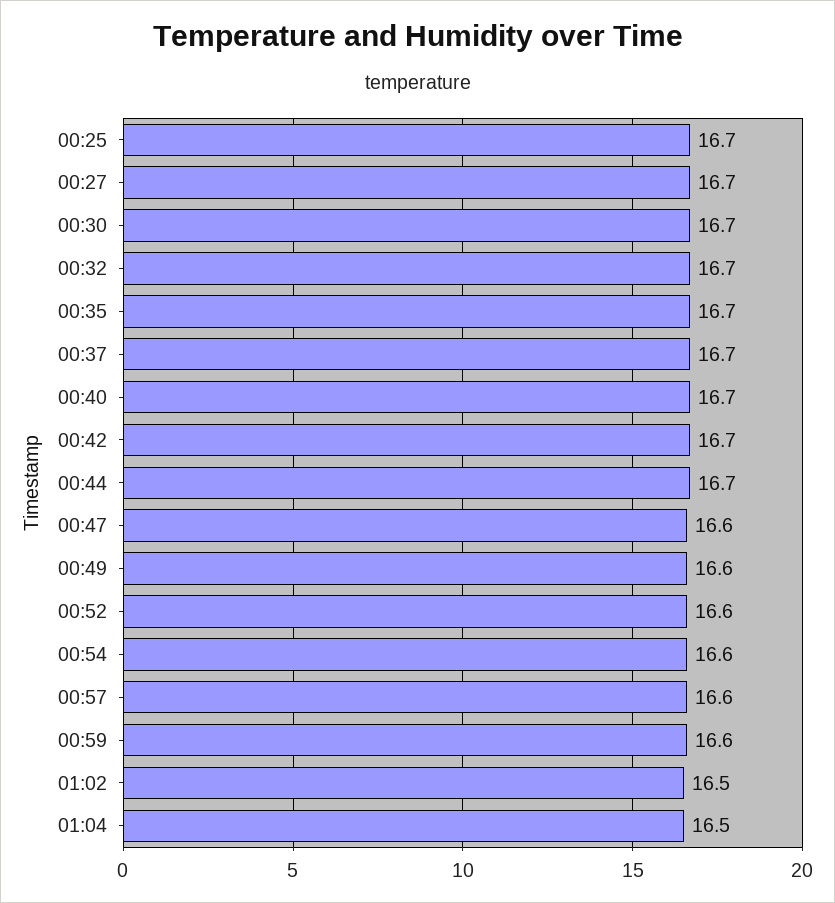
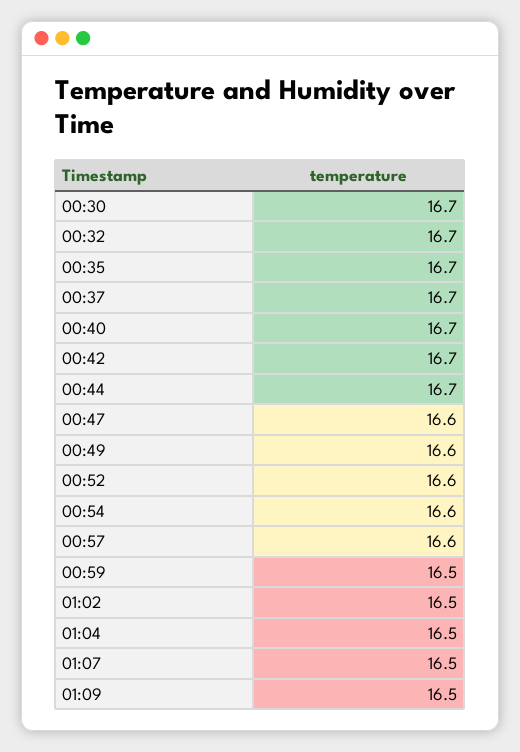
00:25: 16.7 -> none
00:27: 16.7 -> none
00:59: 16.6 -> 16.5
01:07: none -> 16.5
01:09: none -> 16.5

